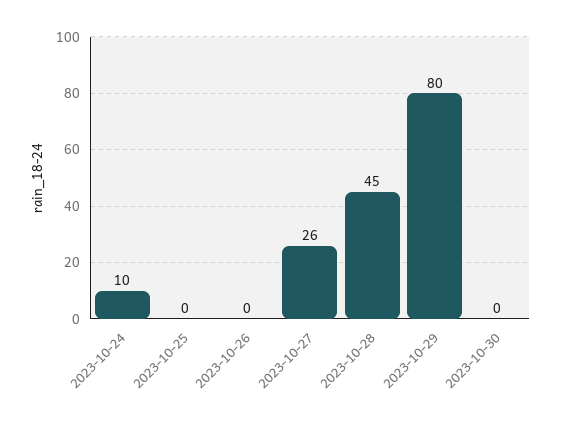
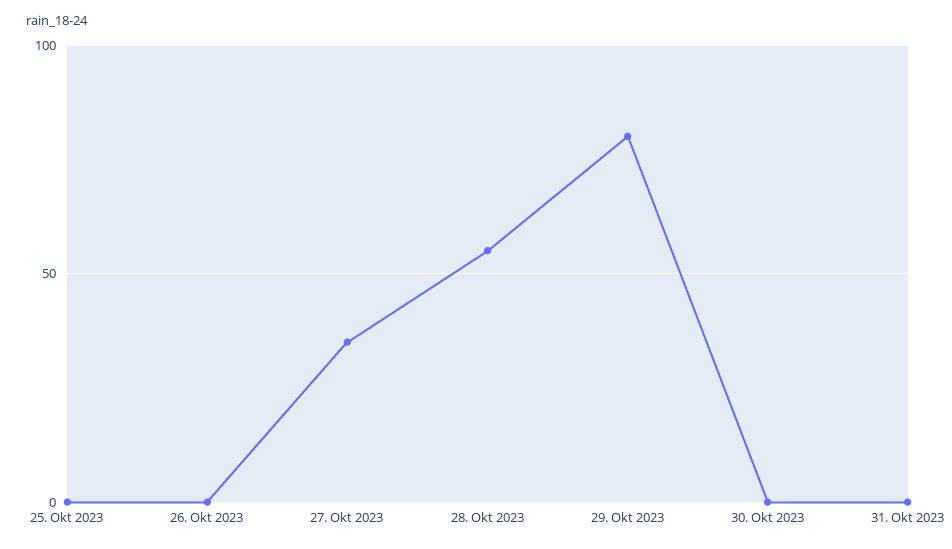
2023-10-24: 10 -> none
2023-10-27: 26 -> 35
2023-10-28: 45 -> 55
31. Okt 2023: none -> 0

